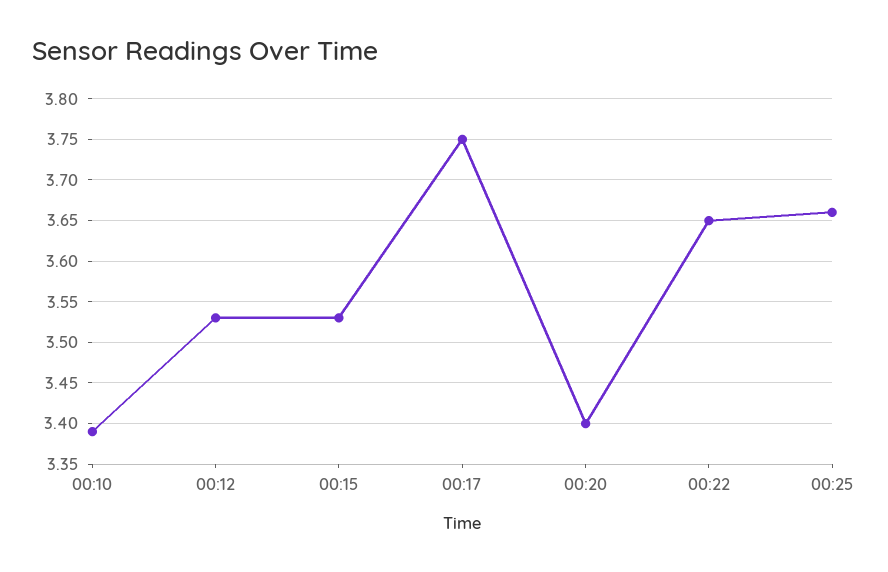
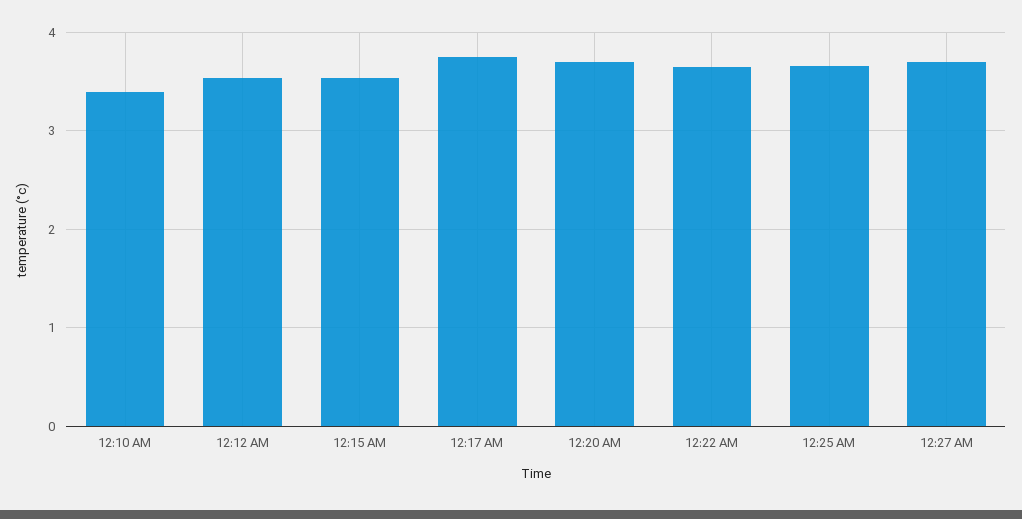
00:20: 3.4 -> 3.7
12:27 AM: none -> 3.7

